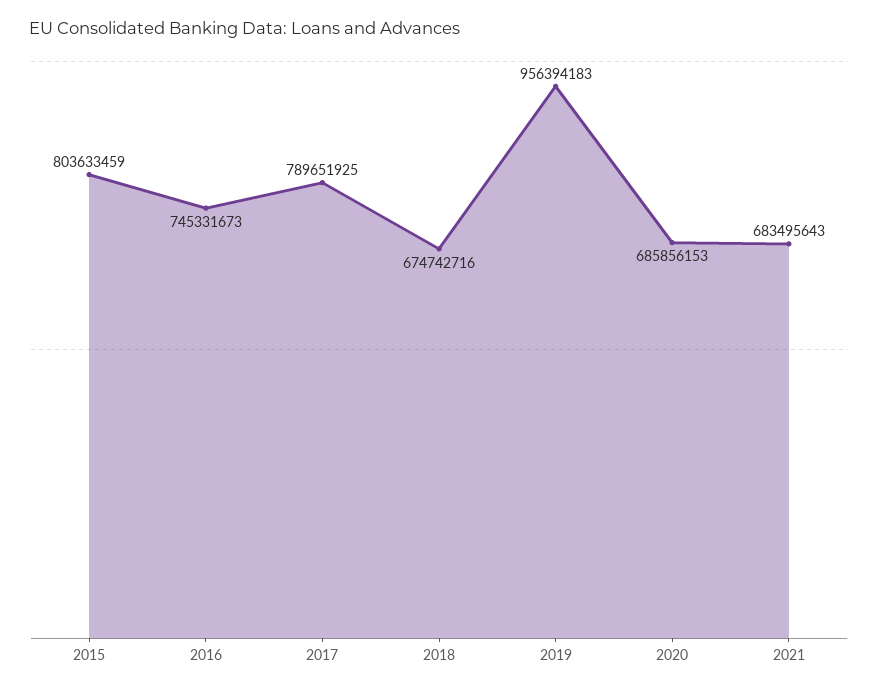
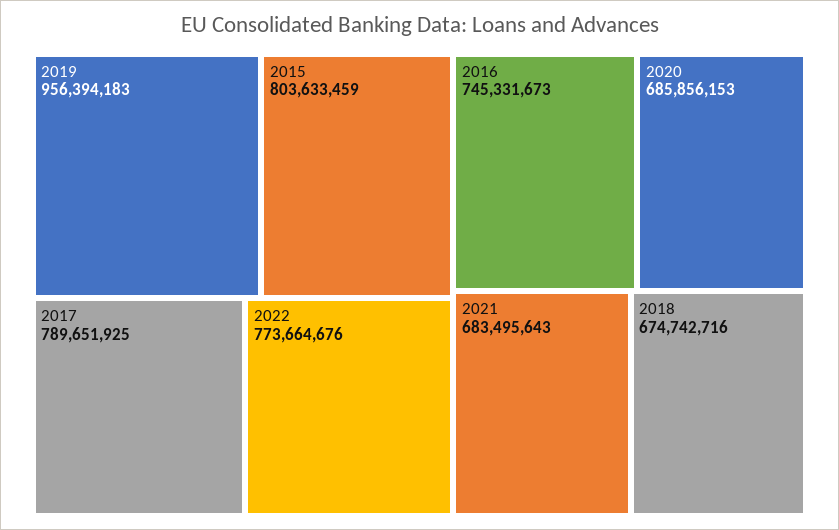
2022: none -> 773664676

